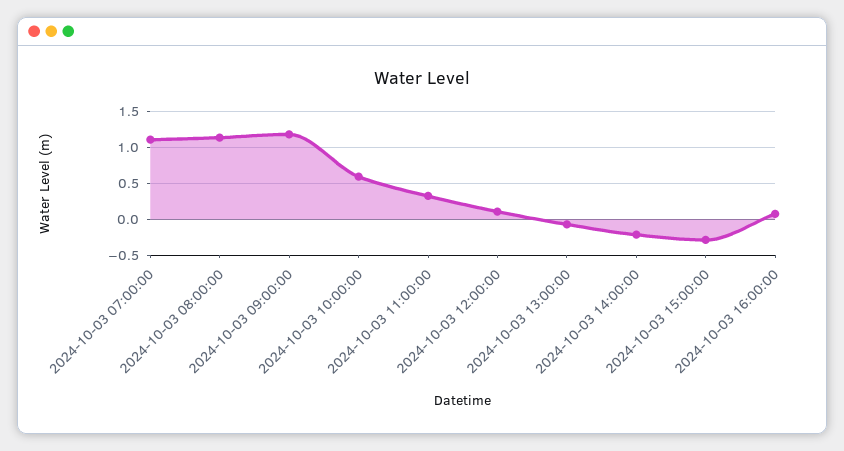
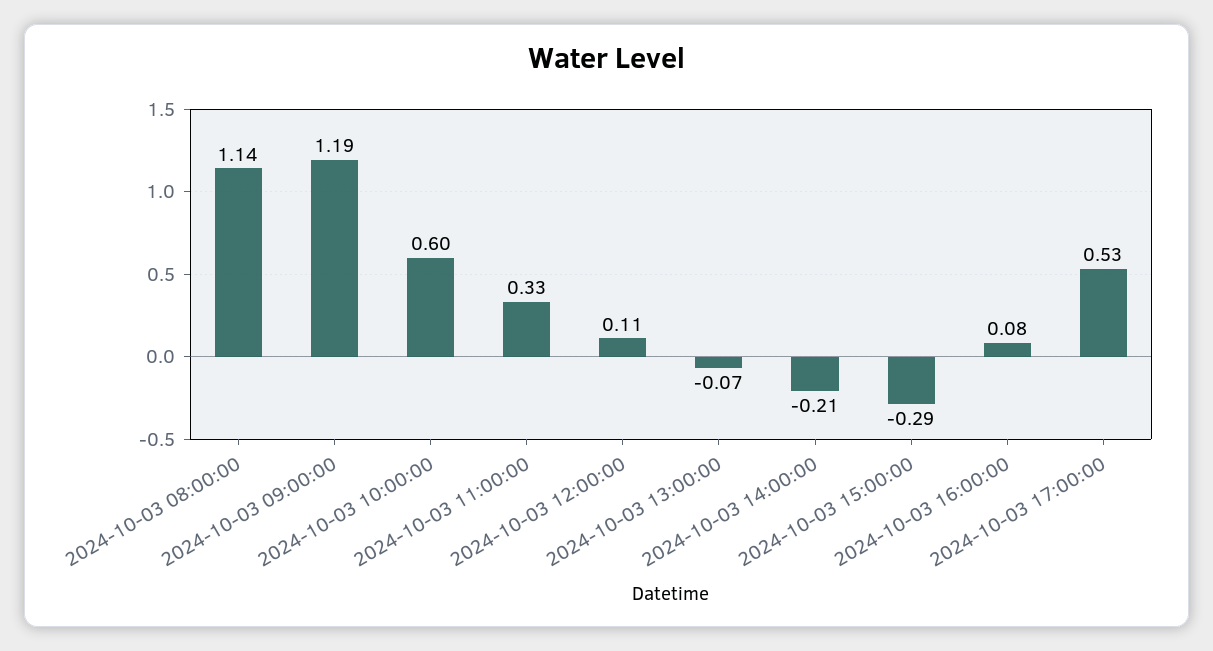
2024-10-03 07:00:00: 1.1 -> none
2024-10-03 17:00:00: none -> 0.53

